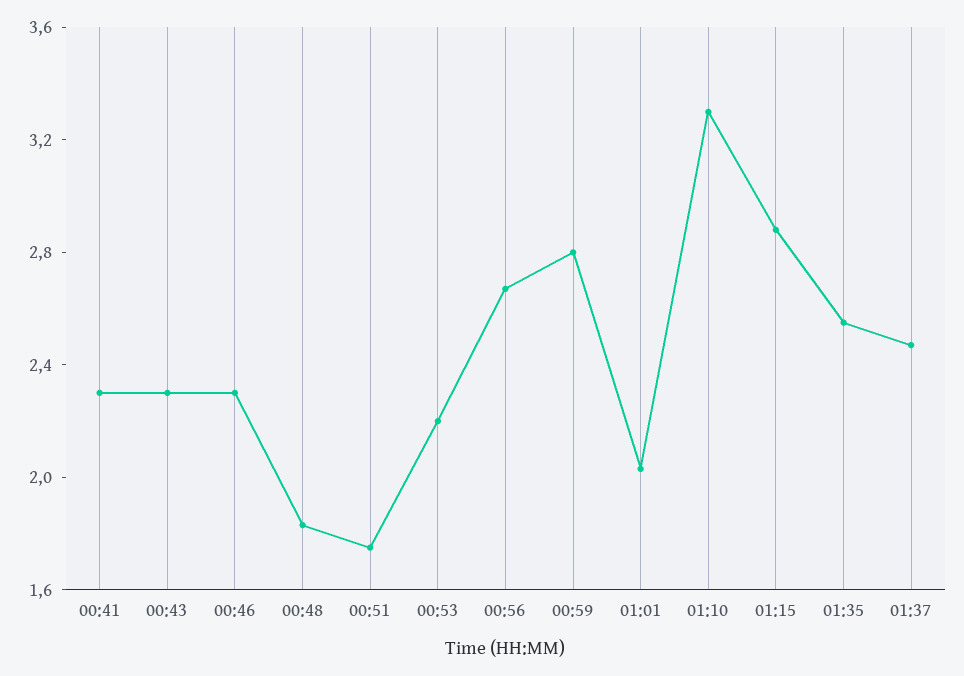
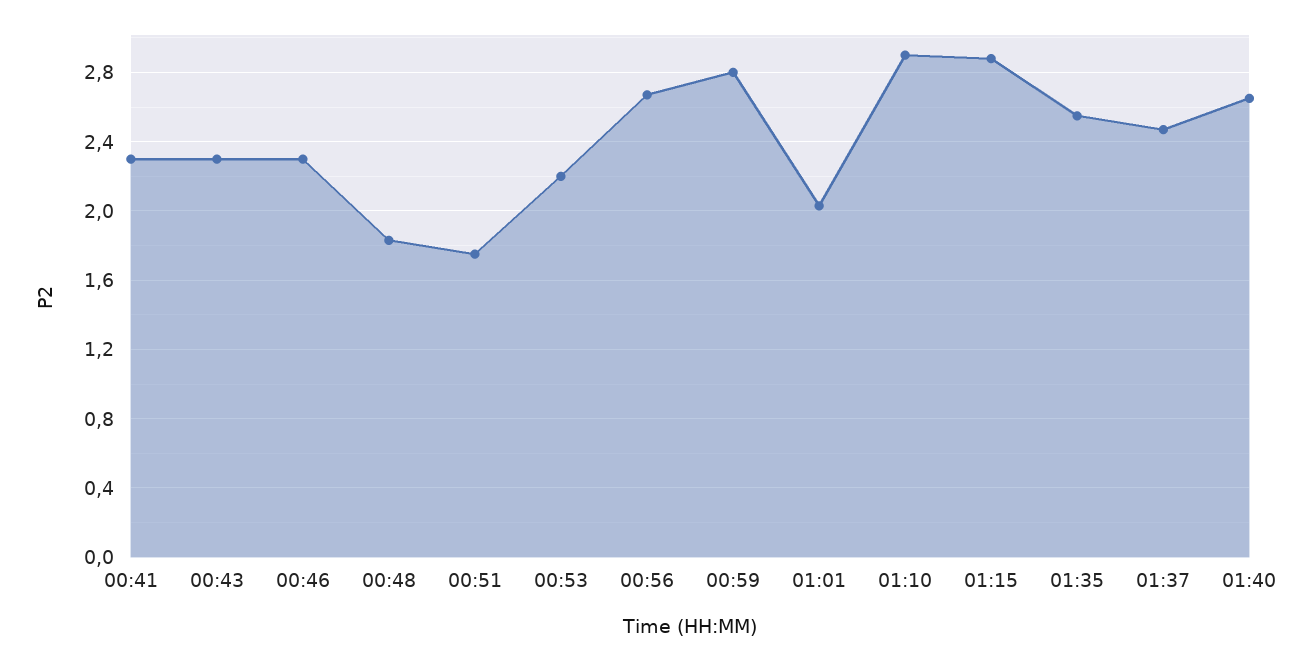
01:10: 3.3 -> 2.9
01:40: none -> 2.65

